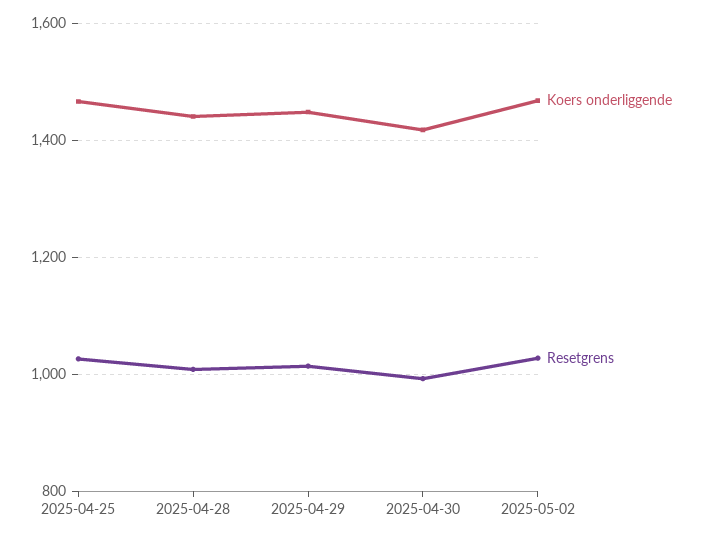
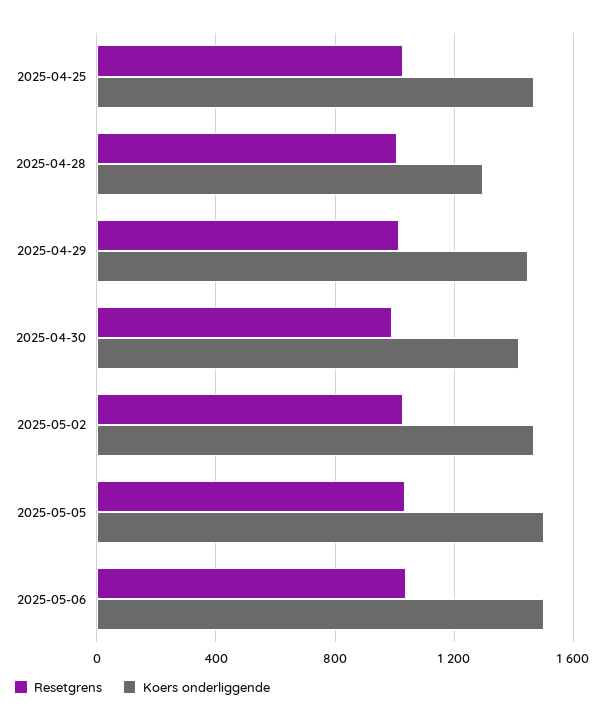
Koers onderliggende, 2025-04-28: 1440 -> 1300
Resetgrens, 2025-05-05: none -> 1050
Koers onderliggende, 2025-05-05: none -> 1500
Resetgrens, 2025-05-06: none -> 1050
Koers onderliggende, 2025-05-06: none -> 1500

